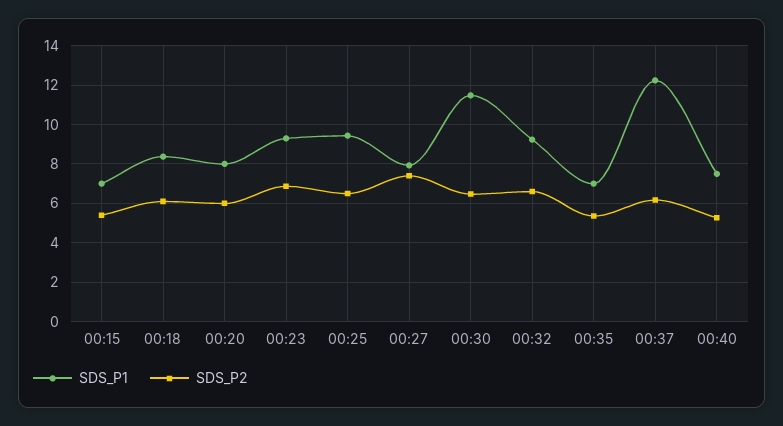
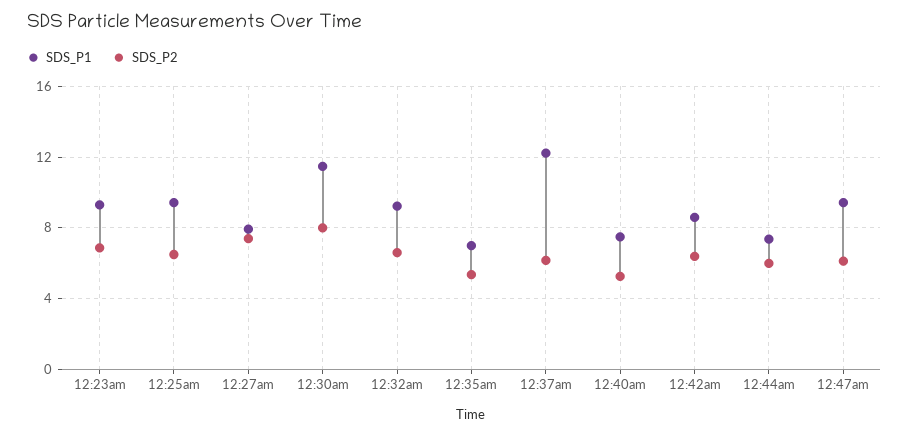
SDS_P1, 00:15: 7 -> none
SDS_P2, 00:15: 5.5 -> none
SDS_P1, 00:18: 8.5 -> none
SDS_P2, 00:18: 6 -> none
SDS_P1, 00:20: 8 -> none
SDS_P2, 00:20: 6 -> none
SDS_P2, 00:30: 6.5 -> 8
SDS_P1, 12:42am: none -> 8.5
SDS_P2, 12:42am: none -> 6.5
SDS_P1, 12:44am: none -> 7.5
SDS_P2, 12:44am: none -> 6
SDS_P1, 12:47am: none -> 9.5
SDS_P2, 12:47am: none -> 6

